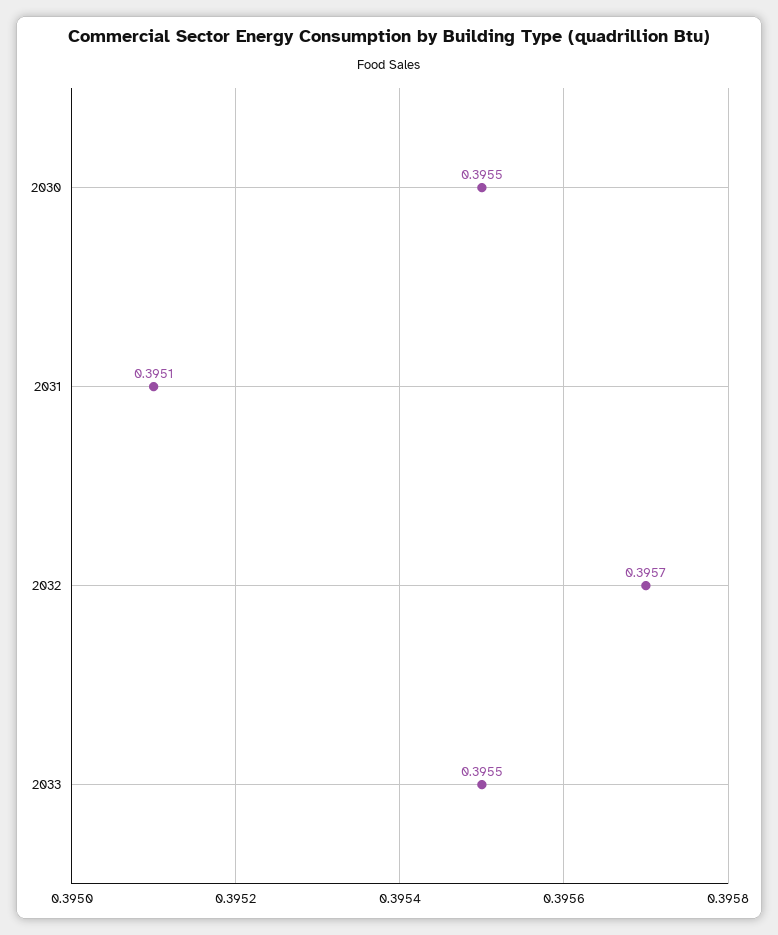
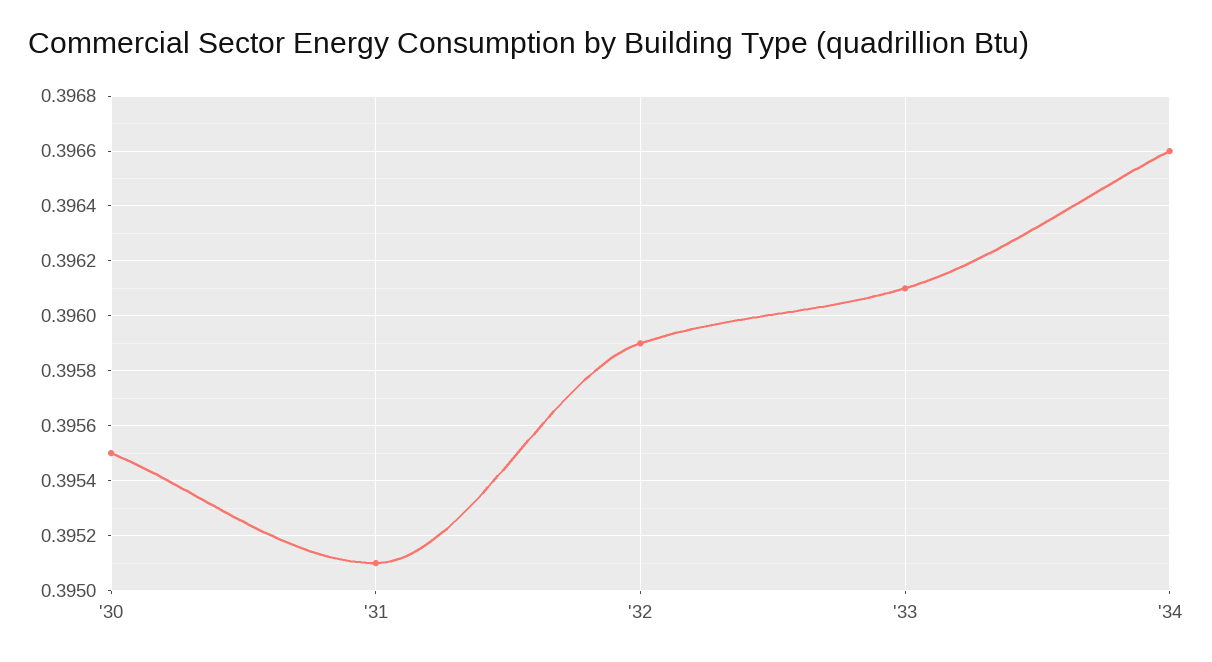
2032: 0.3957 -> 0.3959
2033: 0.3955 -> 0.3961
'34: none -> 0.3966

